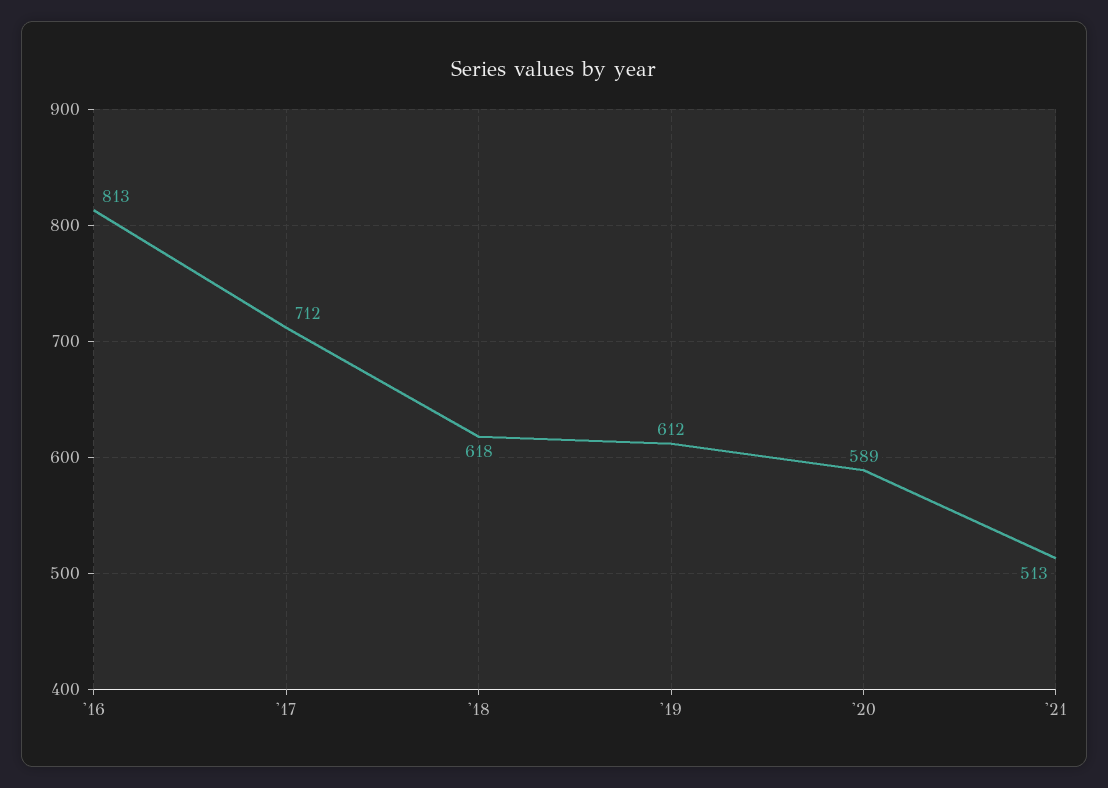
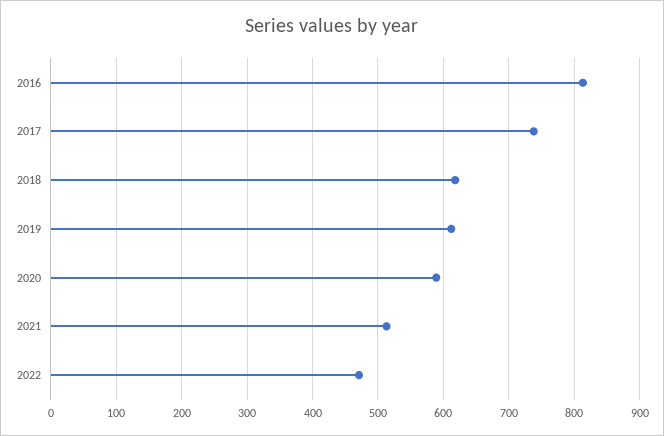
'17: 712 -> 740
2022: none -> 470

